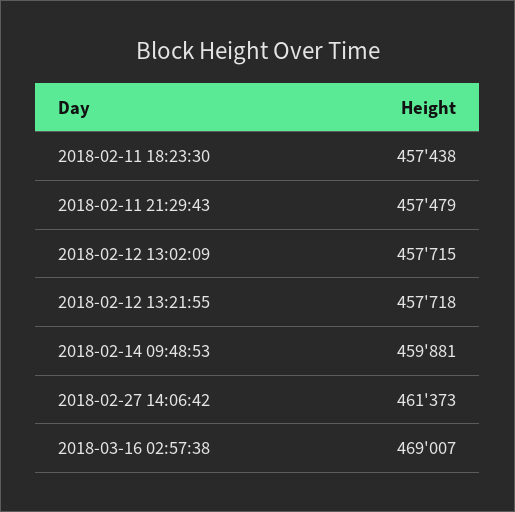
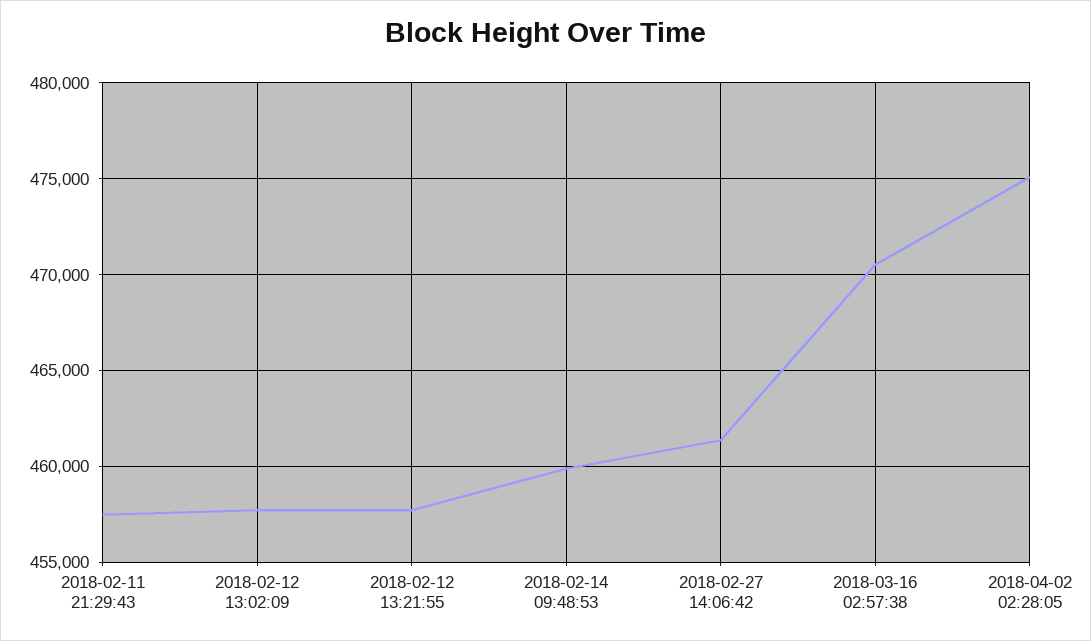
2018-02-11 18:23:30: 457438 -> none
2018-03-16 02:57:38: 469007 -> 470500
2018-04-02 02:28:05: none -> 475000

